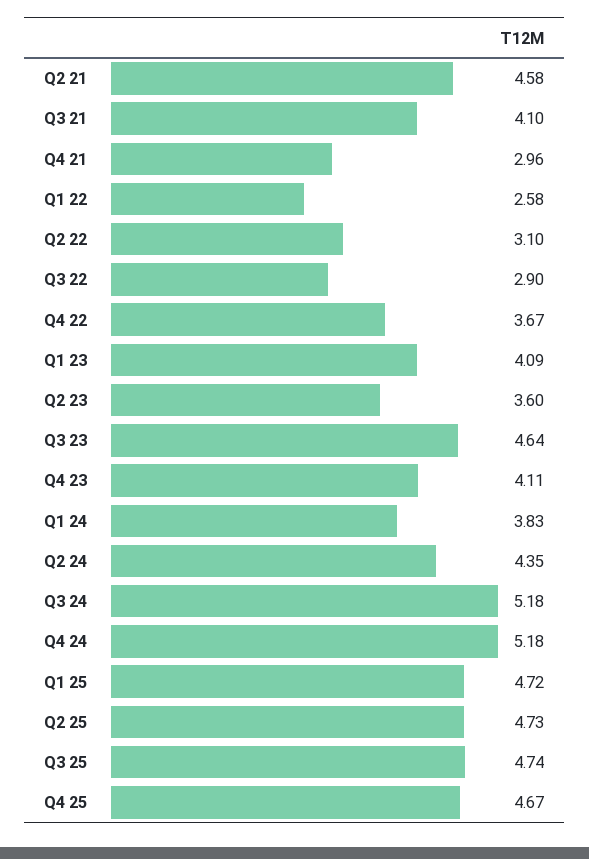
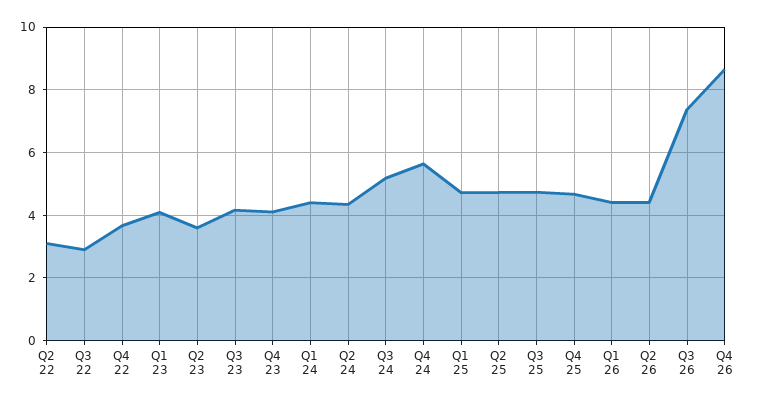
Q2 21: 4.58 -> none
Q3 21: 4.1 -> none
Q4 21: 2.96 -> none
Q1 22: 2.58 -> none
Q3 23: 4.64 -> 4.2
Q1 24: 3.83 -> 4.4
Q4 24: 5.18 -> 5.6
Q1 26: none -> 4.4
Q2 26: none -> 4.4
Q3 26: none -> 7.4
Q4 26: none -> 8.6

